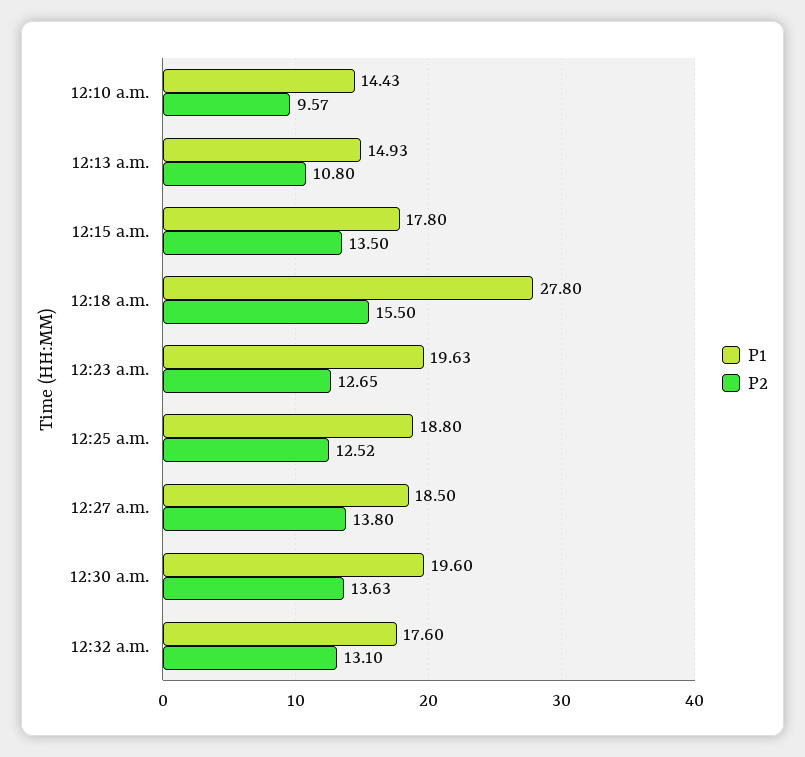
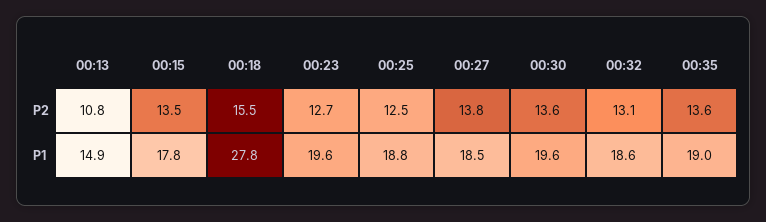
P1, 12:10 a.m.: 14.43 -> none
P2, 12:10 a.m.: 9.57 -> none
P1, 12:32 a.m.: 17.6 -> 18.6
P2, 00:35: none -> 13.6
P1, 00:35: none -> 19

